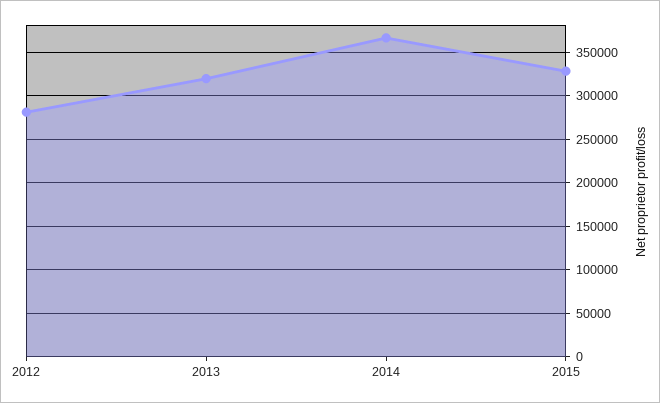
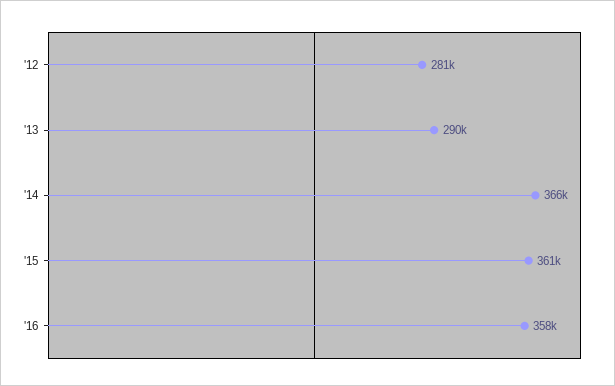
2013: 320000 -> 290000
2015: 330000 -> 361000
'16: none -> 358000

